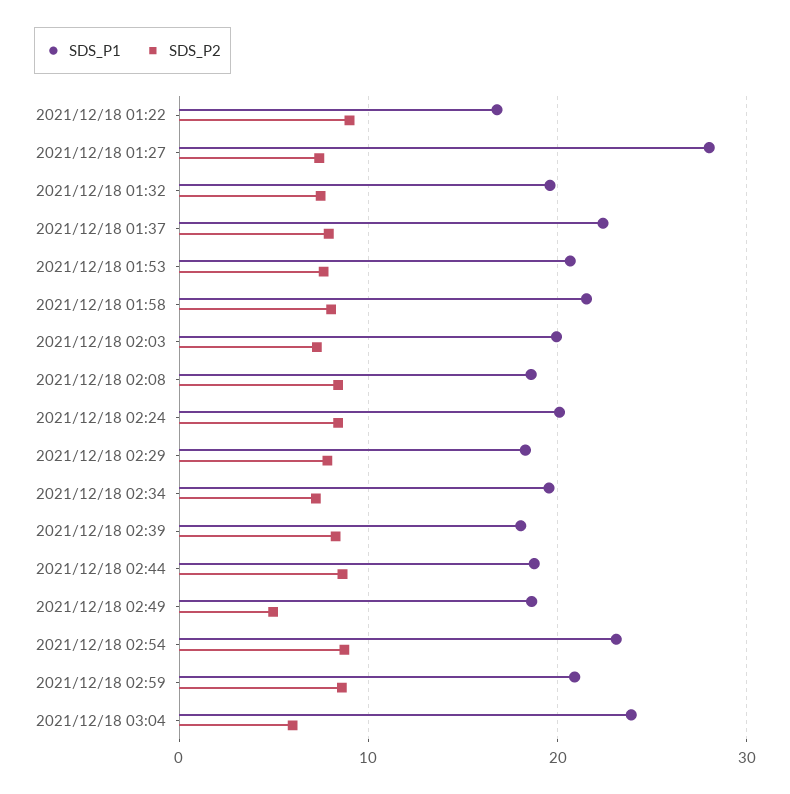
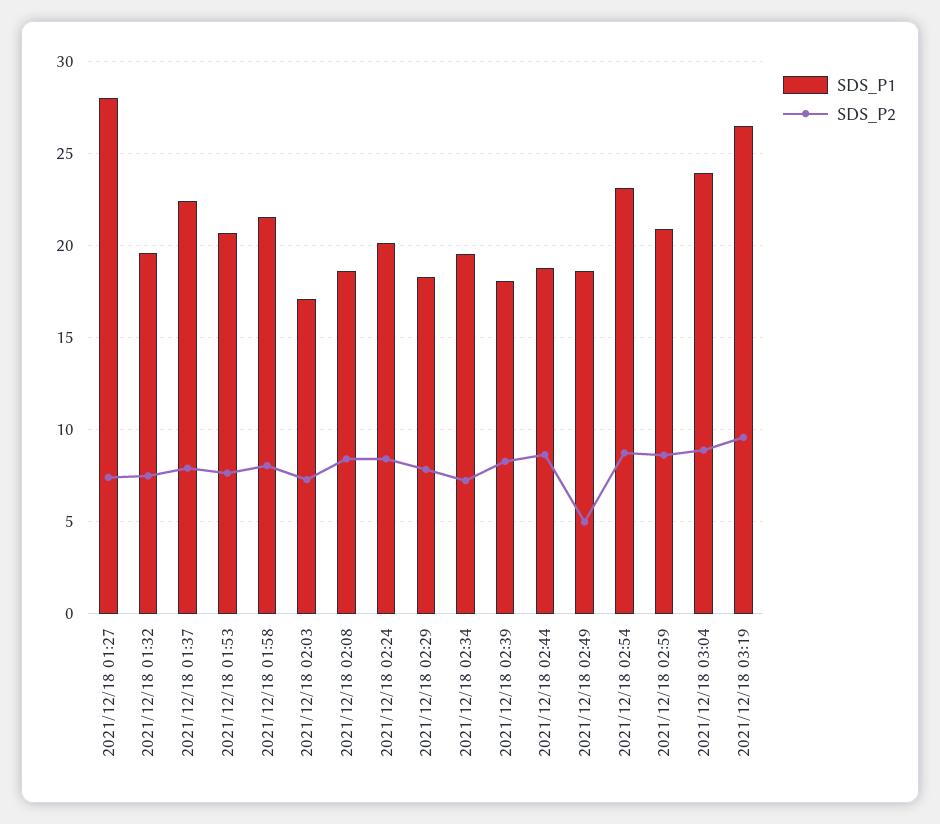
SDS_P1, 2021/12/18 01:22: 17 -> none
SDS_P2, 2021/12/18 01:22: 9 -> none
SDS_P1, 2021/12/18 02:03: 20 -> 17
SDS_P2, 2021/12/18 03:04: 6 -> 9
SDS_P1, 2021/12/18 03:19: none -> 26.5
SDS_P2, 2021/12/18 03:19: none -> 9.5

